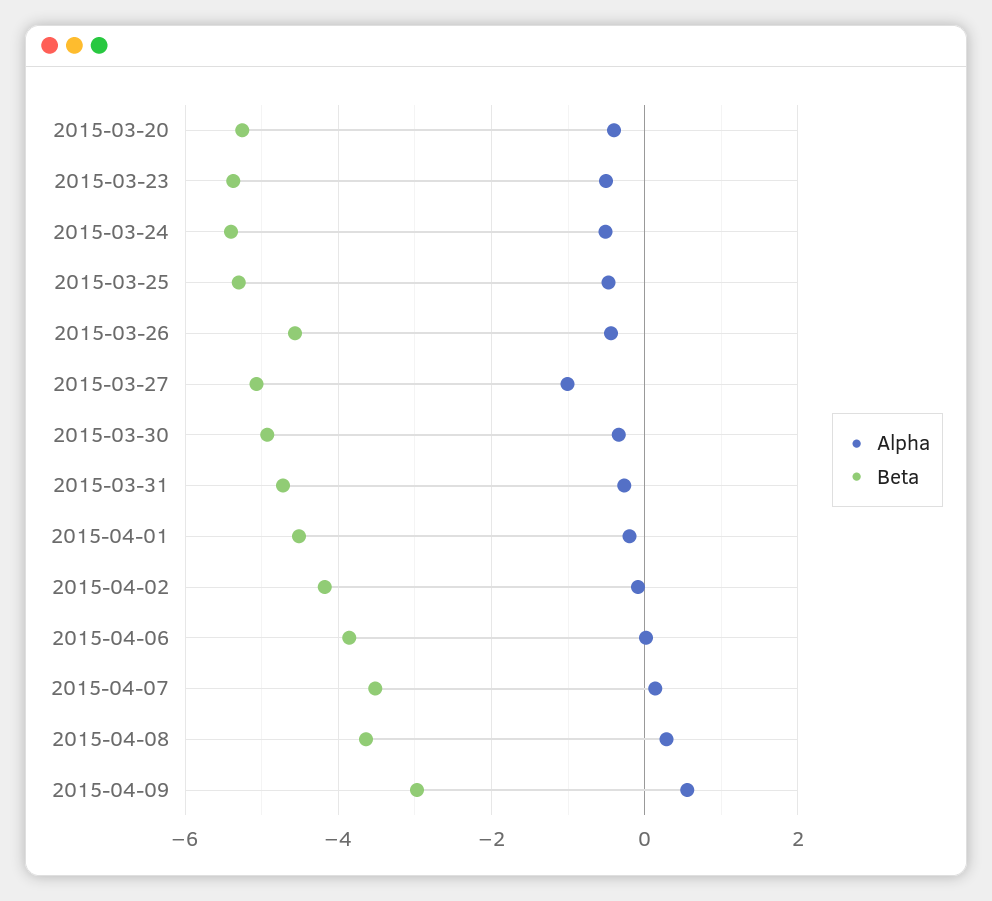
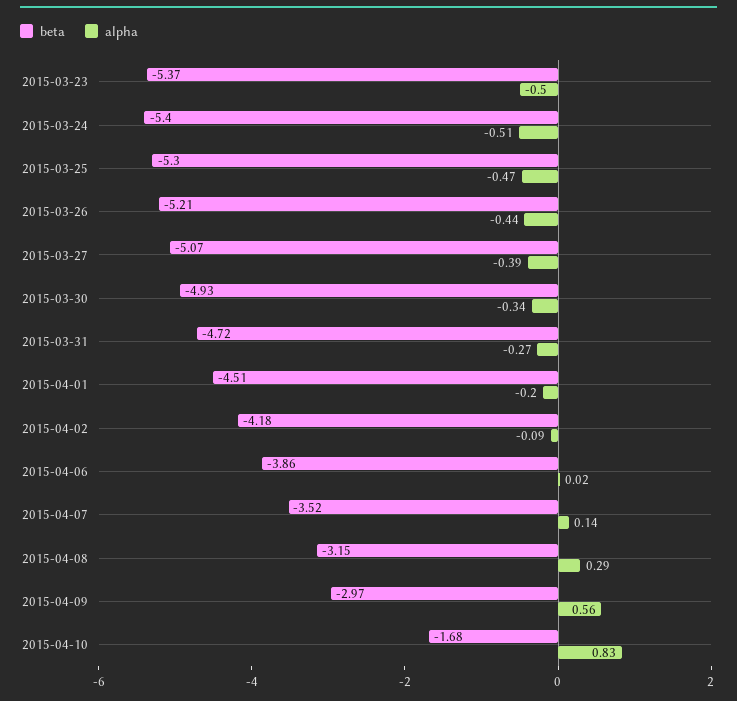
Alpha, 2015-03-20: -0.4 -> none
Beta, 2015-03-20: -5.2 -> none
Beta, 2015-03-26: -4.6 -> -5.21
Alpha, 2015-03-27: -1 -> -0.39
Beta, 2015-04-08: -3.6 -> -3.15
Beta, 2015-04-10: none -> -1.68
Alpha, 2015-04-10: none -> 0.83

